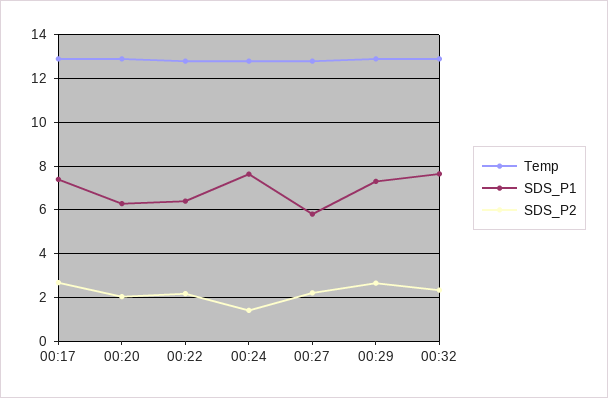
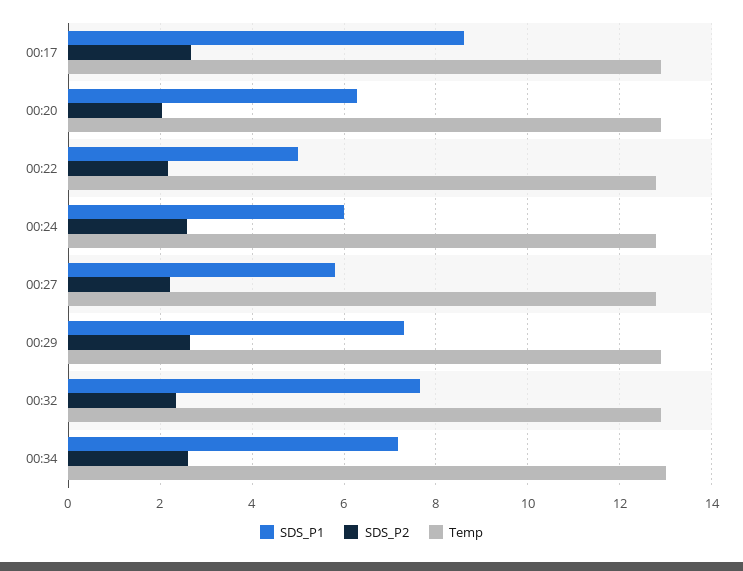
SDS_P1, 00:17: 7.5 -> 8.6
SDS_P1, 00:22: 6.5 -> 5
SDS_P1, 00:24: 7.5 -> 6
SDS_P2, 00:24: 1.5 -> 2.6
SDS_P1, 00:34: none -> 7.2
SDS_P2, 00:34: none -> 2.6
Temp, 00:34: none -> 13

